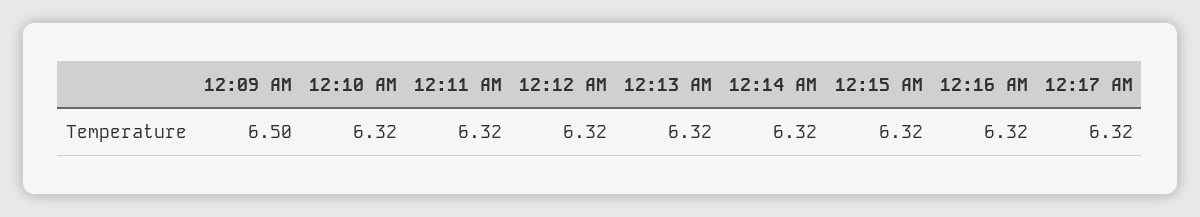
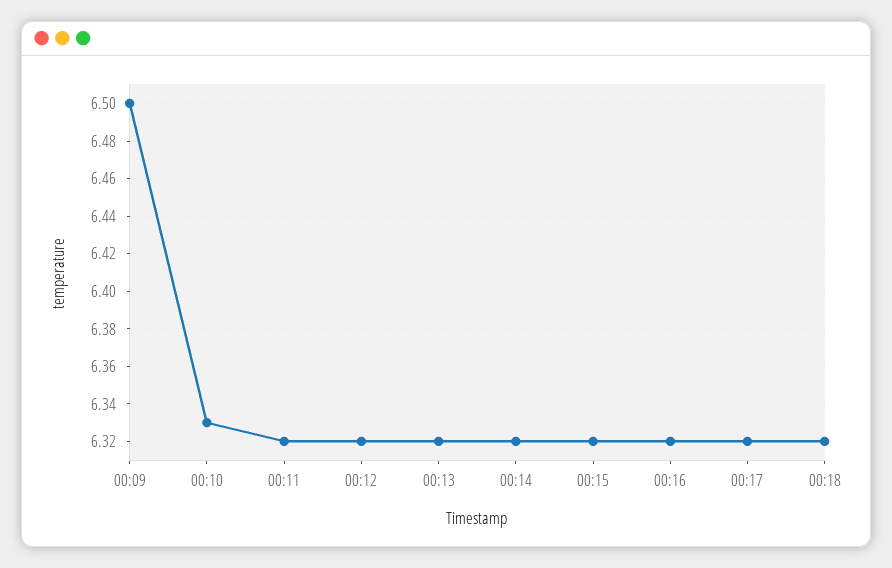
12:10 AM: 6.32 -> 6.33
00:18: none -> 6.32

